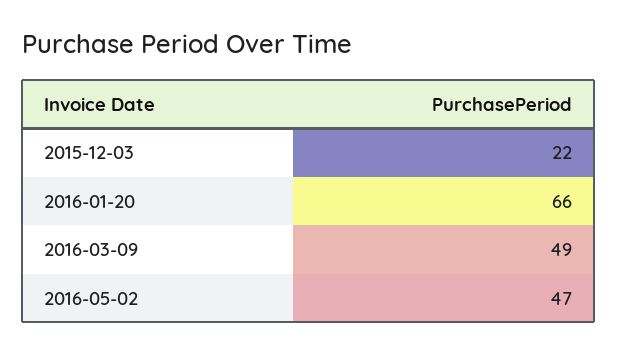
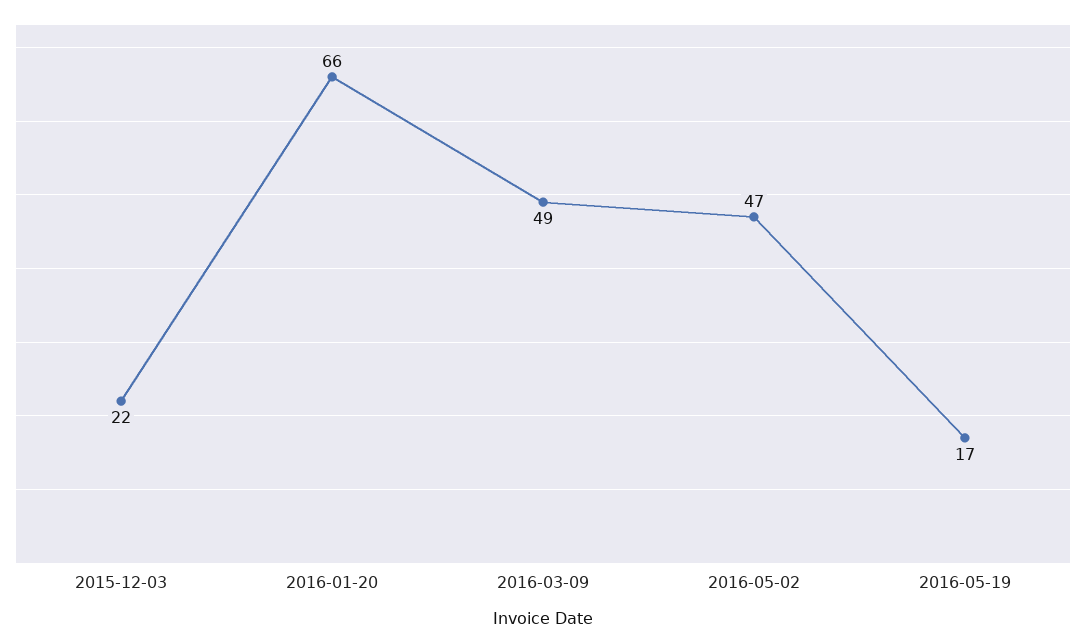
2016-05-19: none -> 17

